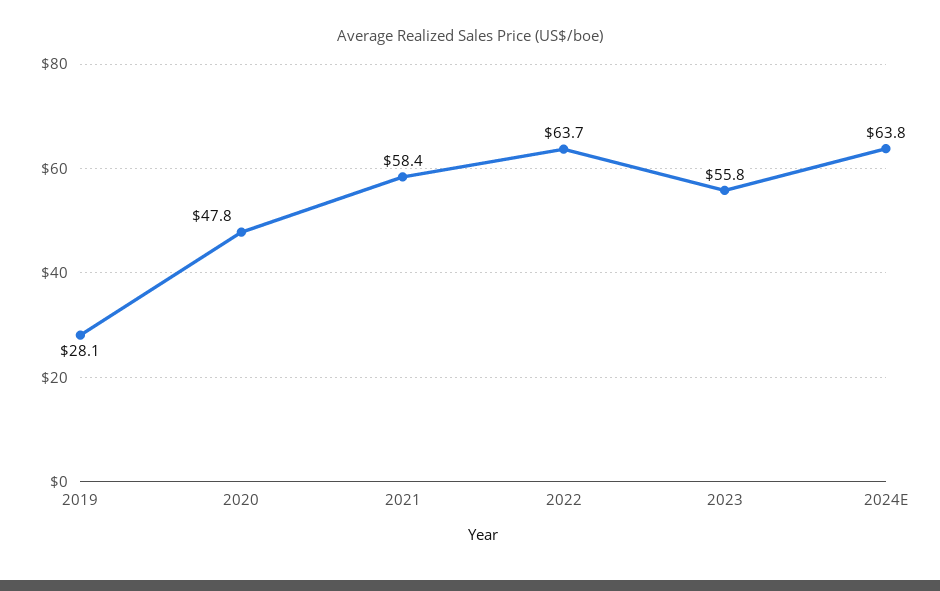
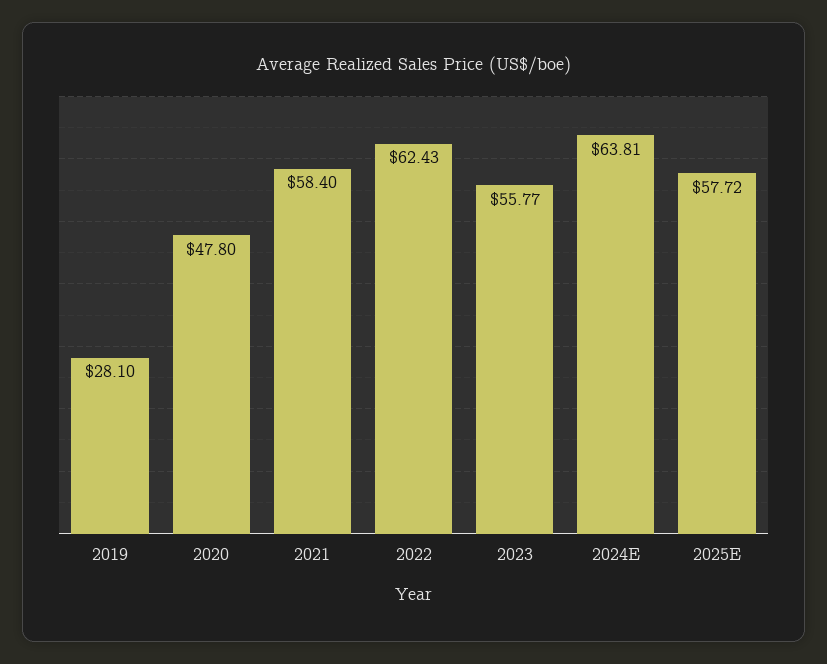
2022: 63.7 -> 62.43
2025E: none -> 57.72

